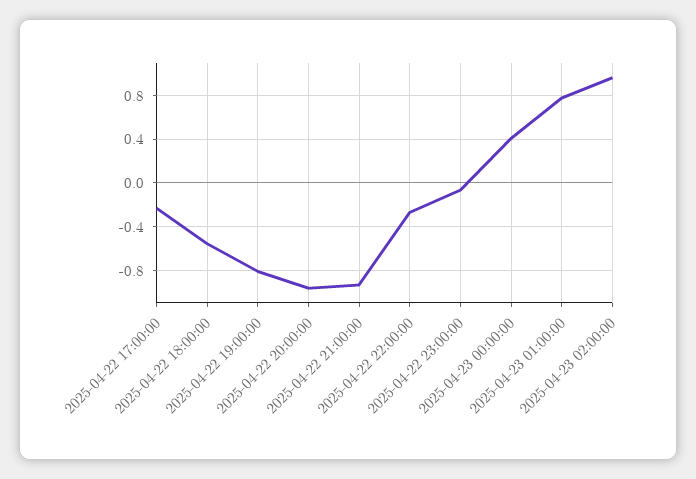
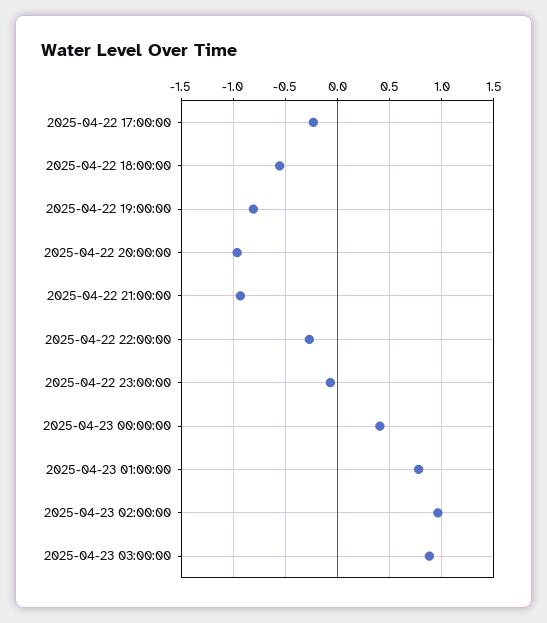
2025-04-23 03:00:00: none -> 0.9

